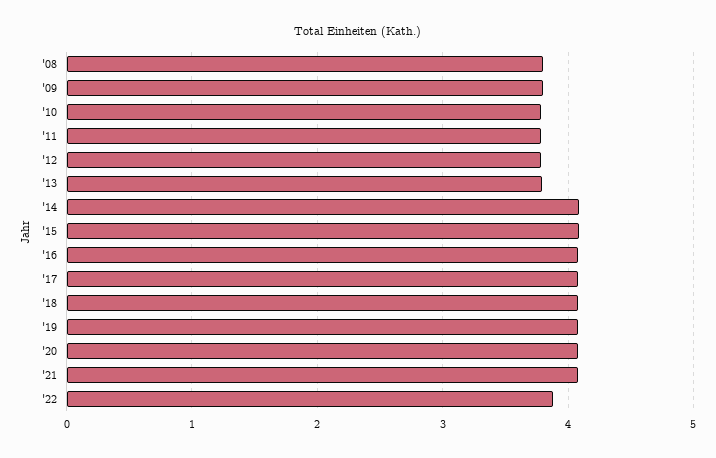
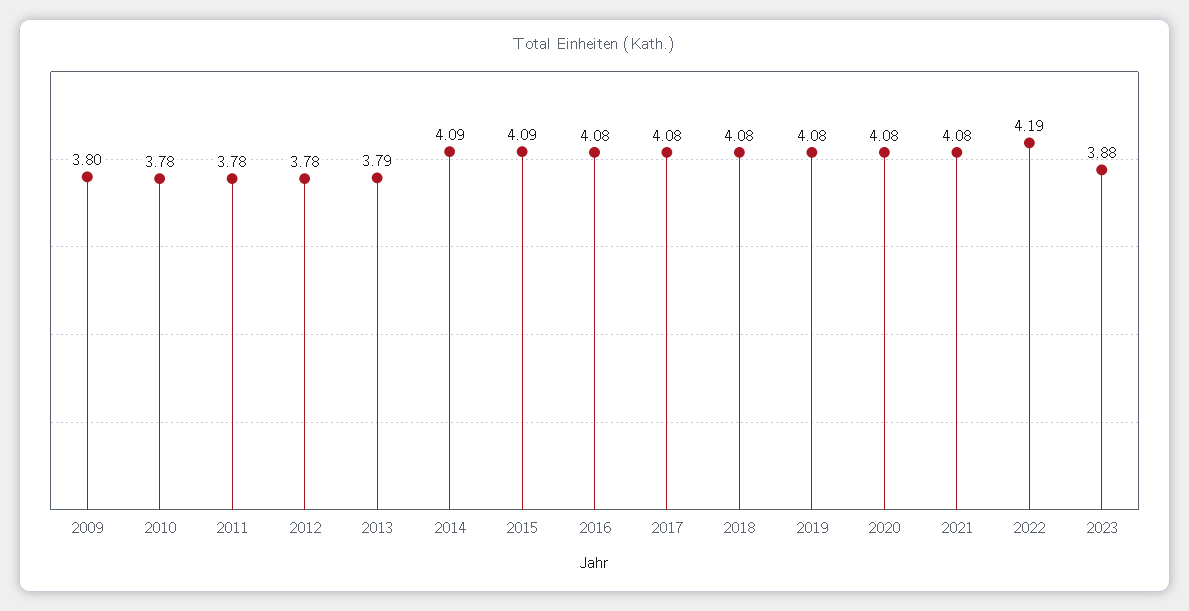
'08: 3.8 -> none
'22: 3.9 -> 4.19
2023: none -> 3.88

